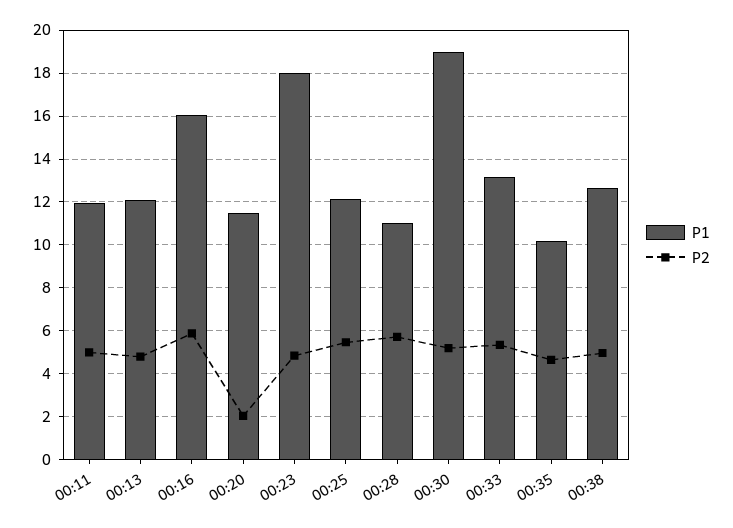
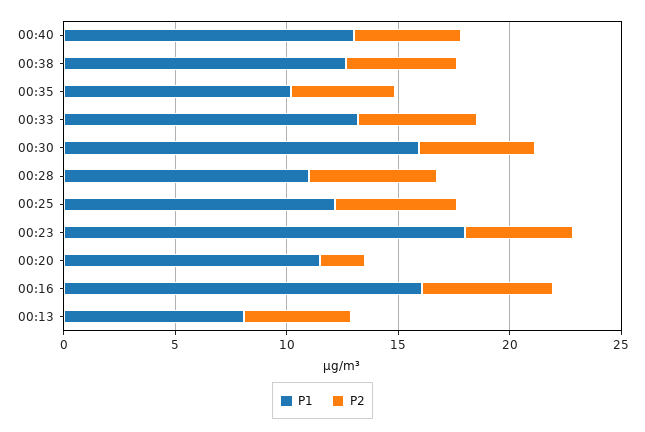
P1, 00:11: 12 -> none
P2, 00:11: 5 -> none
P1, 00:13: 12 -> 8
P1, 00:30: 19 -> 16
P1, 00:40: none -> 13
P2, 00:40: none -> 5

